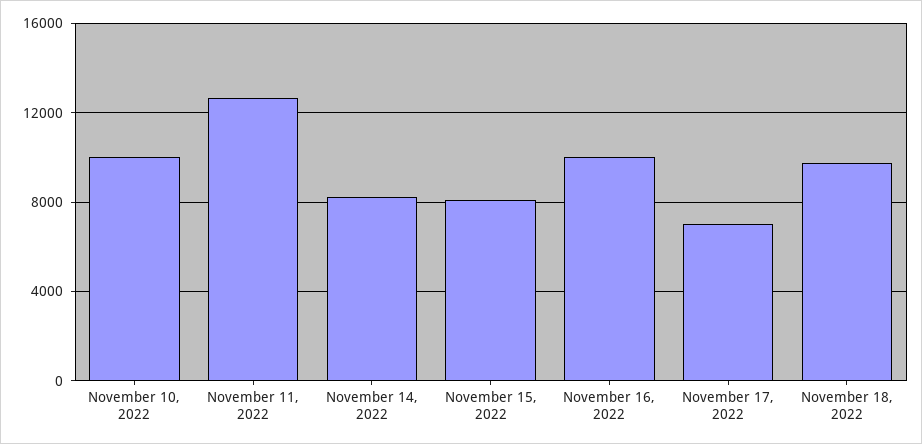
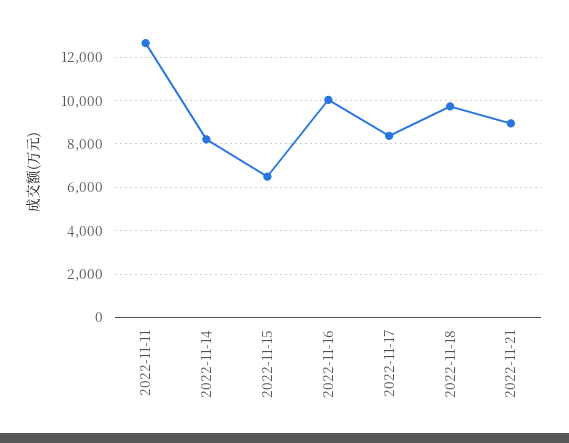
November 10, 2022: 10000 -> none
November 15, 2022: 8000 -> 6500
November 17, 2022: 7000 -> 8500
2022-11-21: none -> 9000

